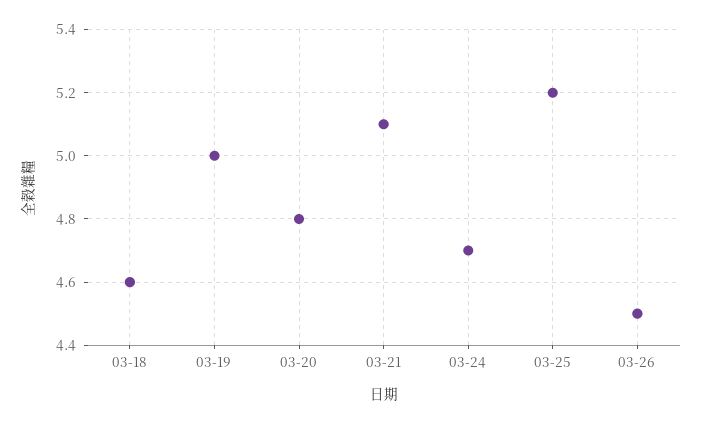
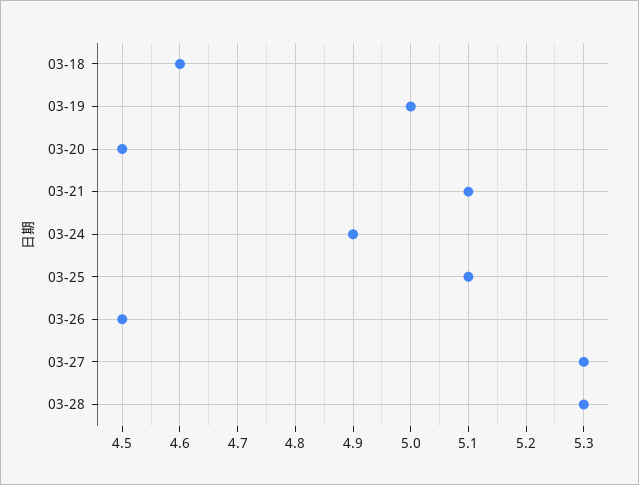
03-20: 4.8 -> 4.5
03-24: 4.7 -> 4.9
03-25: 5.2 -> 5.1
03-27: none -> 5.3
03-28: none -> 5.3

